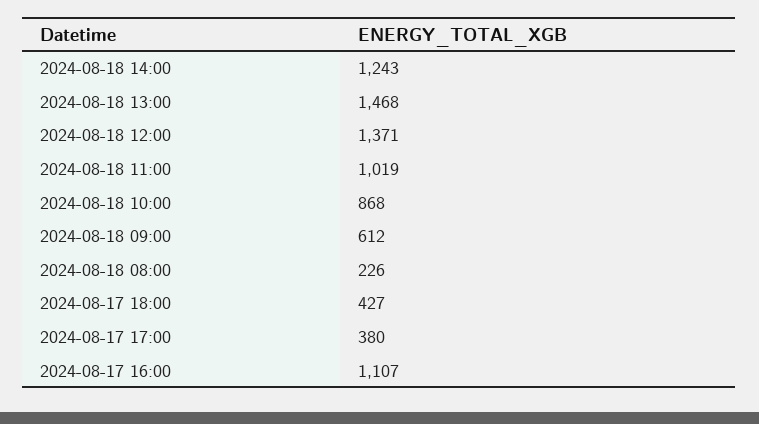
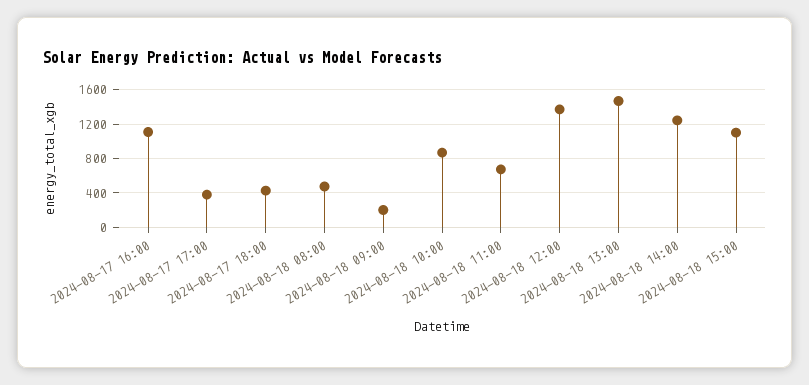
2024-08-18 11:00: 1019 -> 700
2024-08-18 09:00: 612 -> 200
2024-08-18 08:00: 226 -> 500
2024-08-18 15:00: none -> 1100

